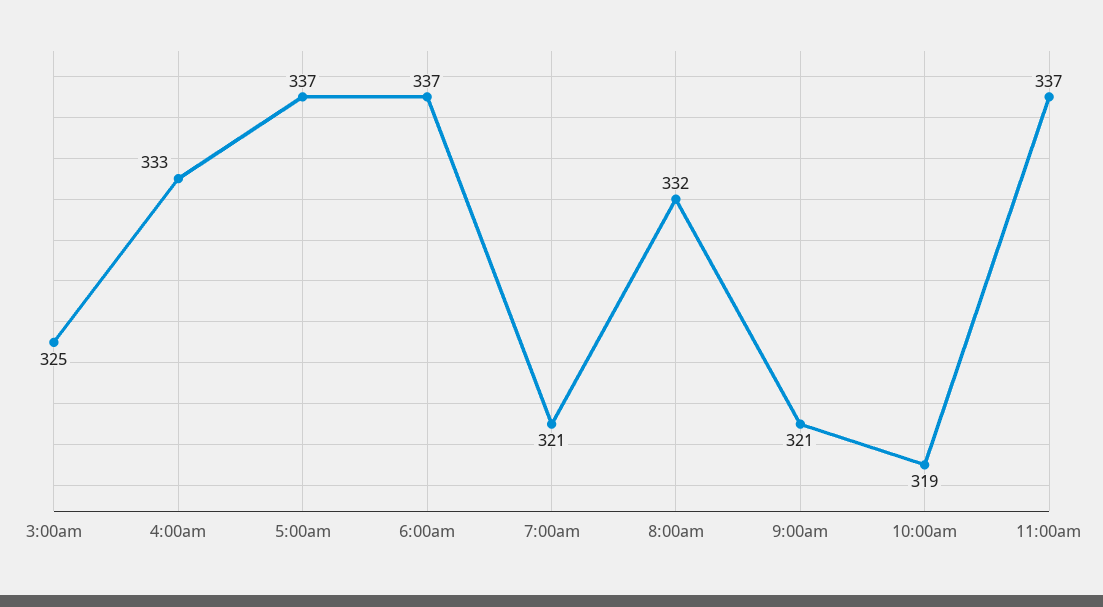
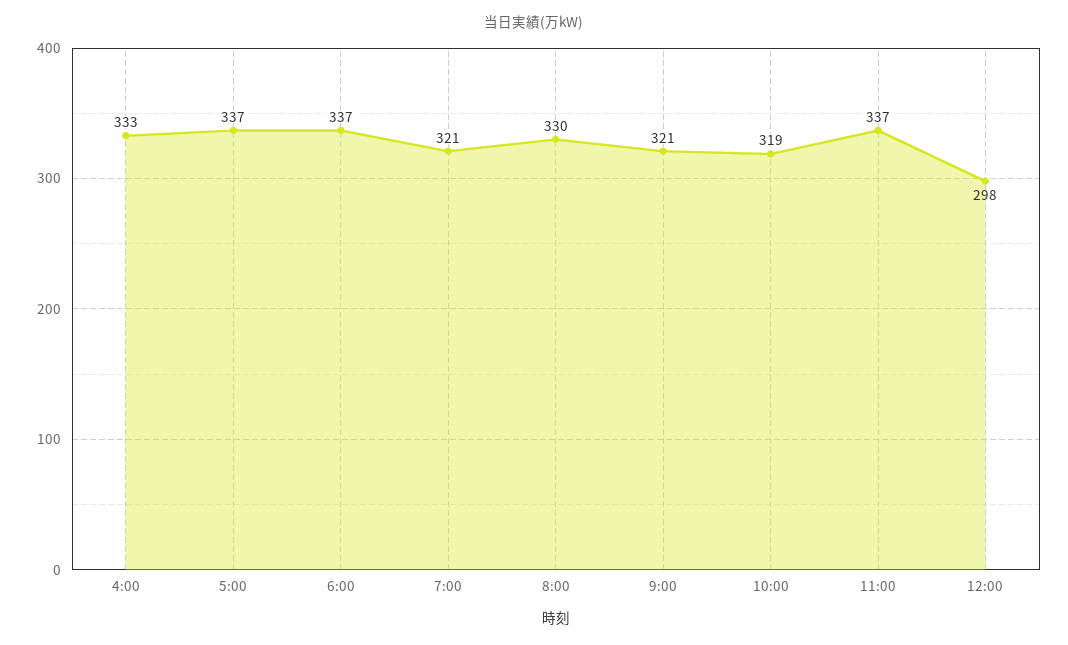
3:00am: 325 -> none
8:00am: 332 -> 330
12:00: none -> 298

